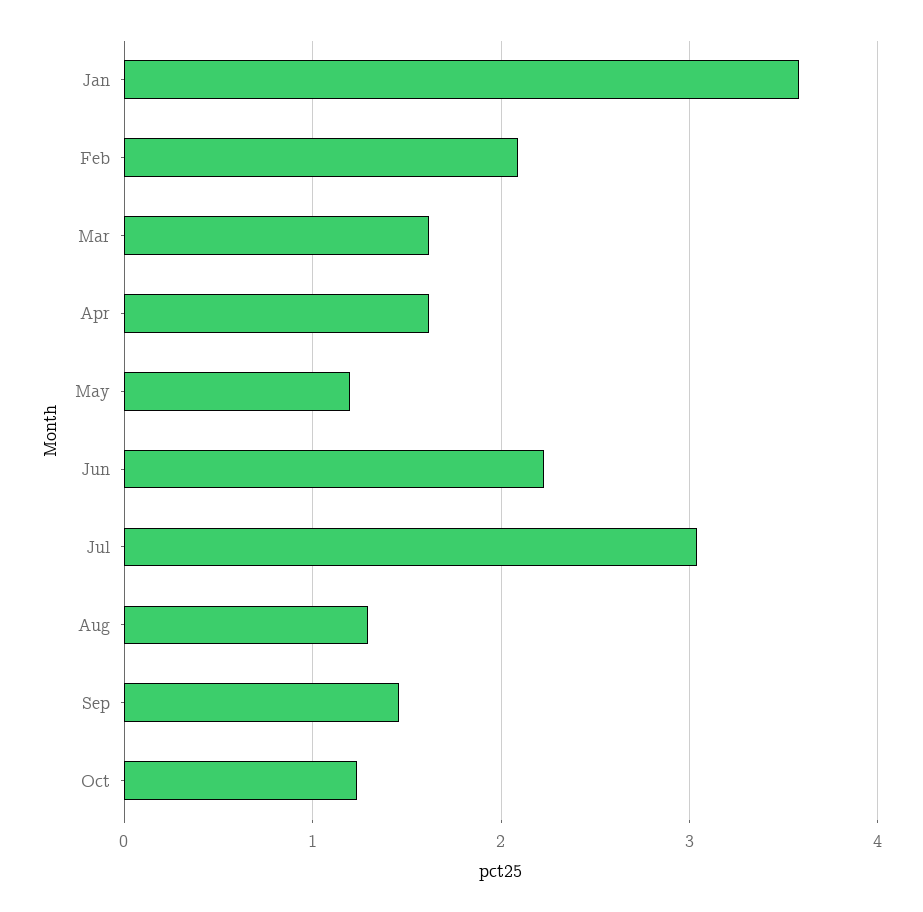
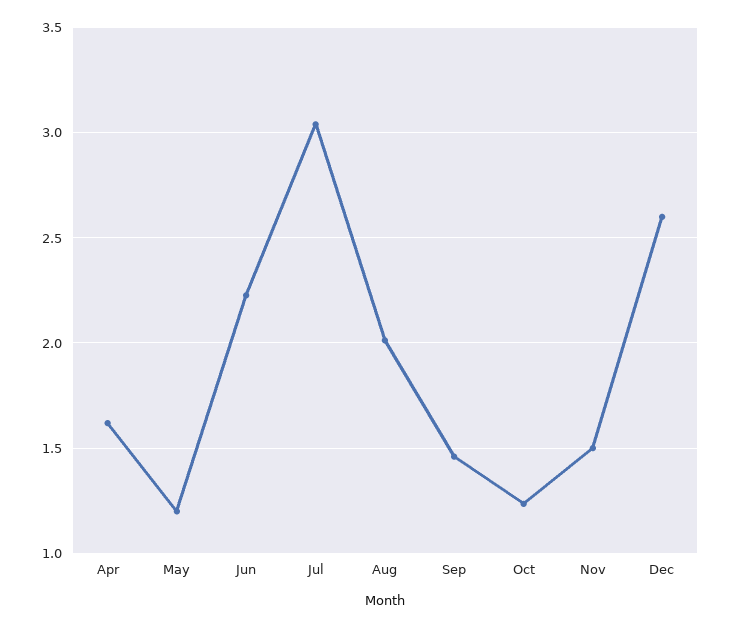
Jan: 3.6 -> none
Feb: 2.1 -> none
Mar: 1.6 -> none
Aug: 1.3 -> 2
Nov: none -> 1.5
Dec: none -> 2.6

